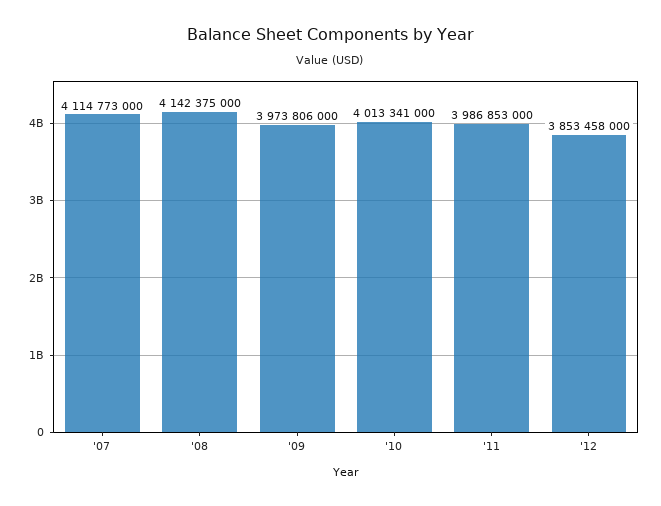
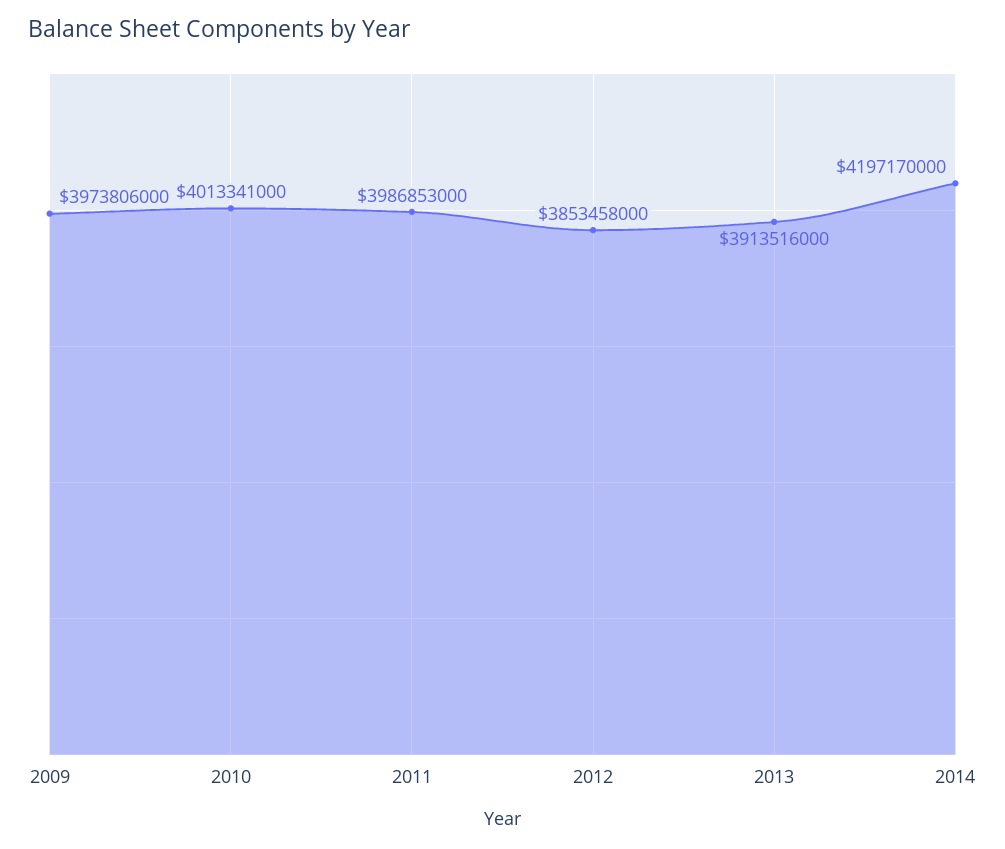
'07: 4114773000 -> none
'08: 4142375000 -> none
2013: none -> 3913516000
2014: none -> 4197170000

